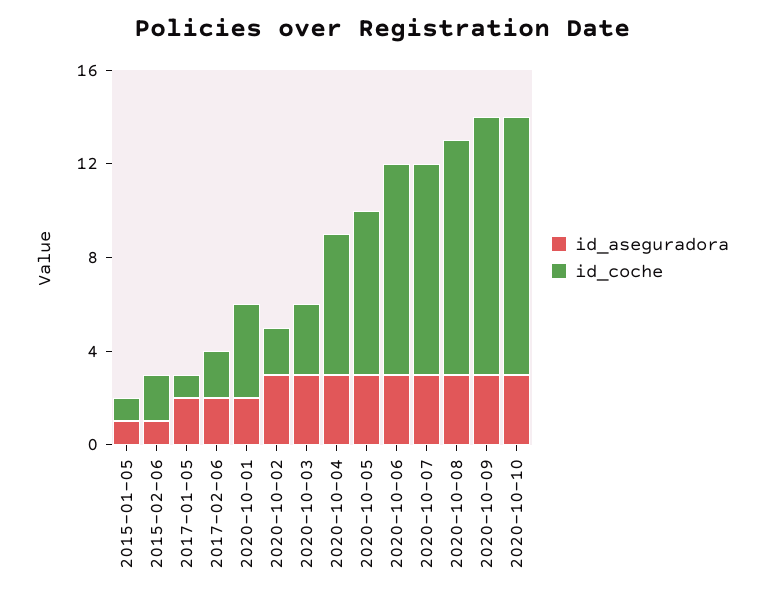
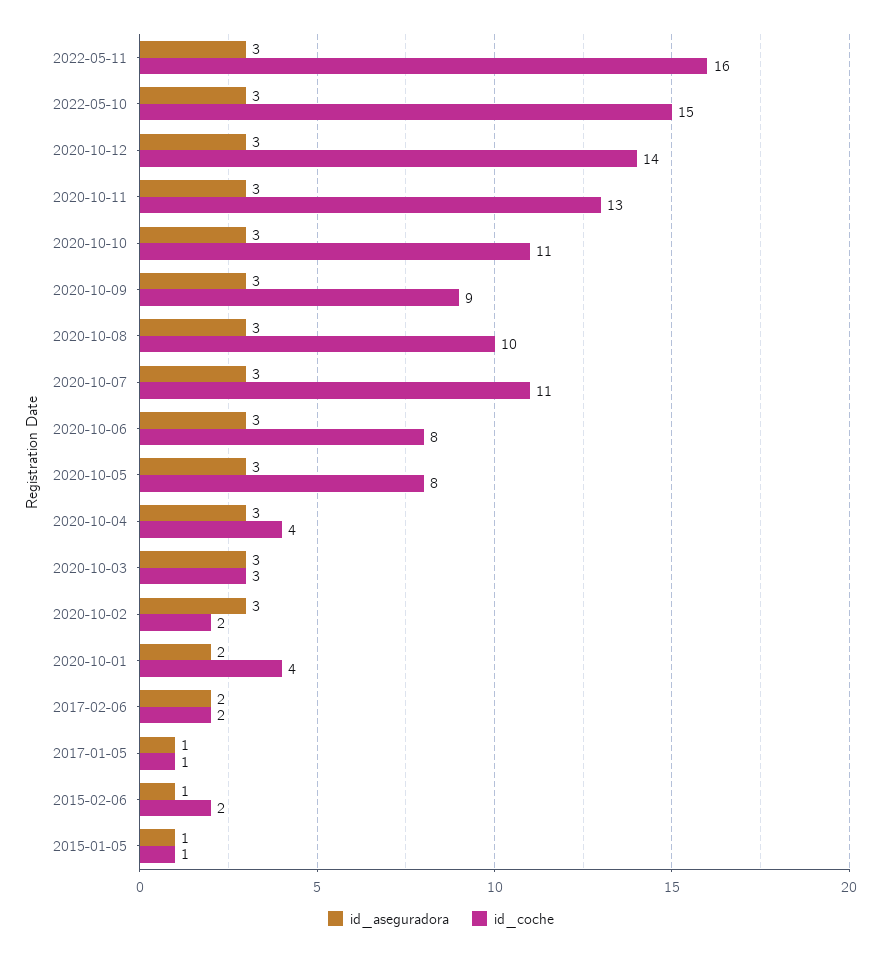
id_aseguradora, 2017-01-05: 2 -> 1
id_coche, 2020-10-04: 6 -> 4
id_coche, 2020-10-05: 7 -> 8
id_coche, 2020-10-06: 9 -> 8
id_coche, 2020-10-07: 9 -> 11
id_coche, 2020-10-09: 11 -> 9
id_aseguradora, 2022-05-11: none -> 3
id_coche, 2022-05-11: none -> 16
id_aseguradora, 2022-05-10: none -> 3
id_coche, 2022-05-10: none -> 15
id_aseguradora, 2020-10-12: none -> 3
id_coche, 2020-10-12: none -> 14
id_aseguradora, 2020-10-11: none -> 3
id_coche, 2020-10-11: none -> 13

